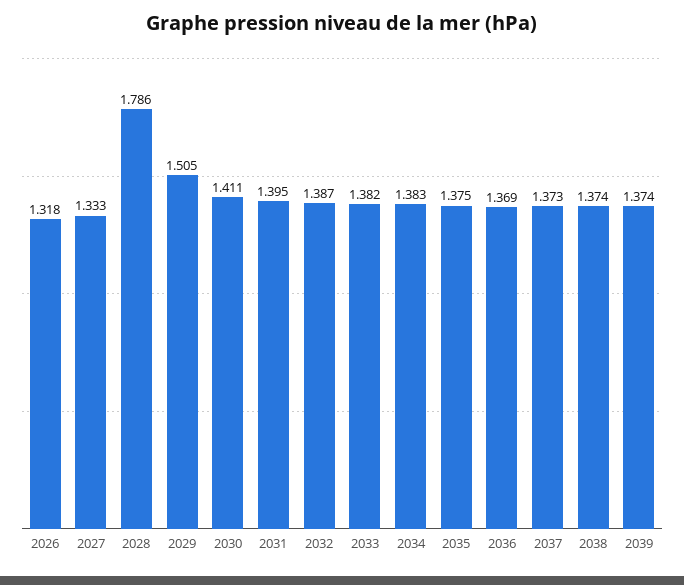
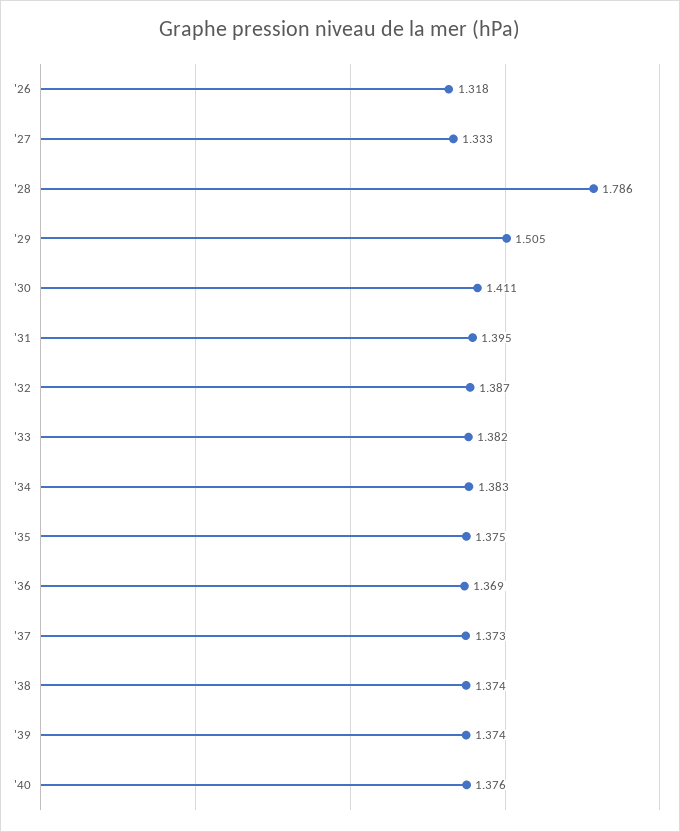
'40: none -> 1.376

